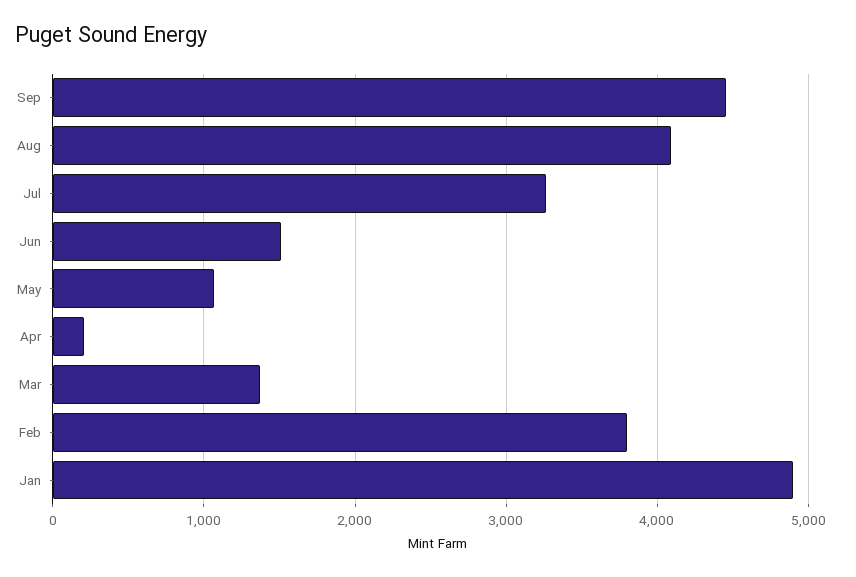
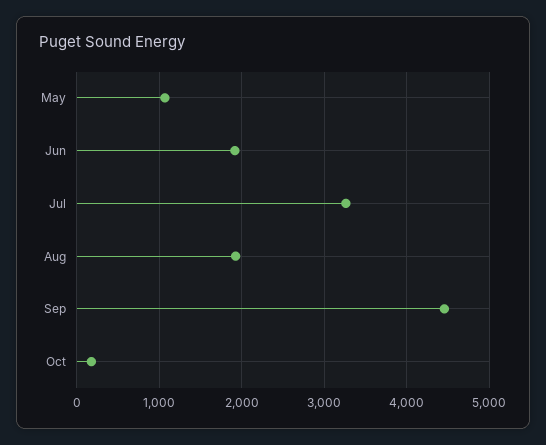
Aug: 4100 -> 1900
Jun: 1500 -> 1900
Apr: 200 -> none
Mar: 1400 -> none
Feb: 3800 -> none
Jan: 4900 -> none
Oct: none -> 200

